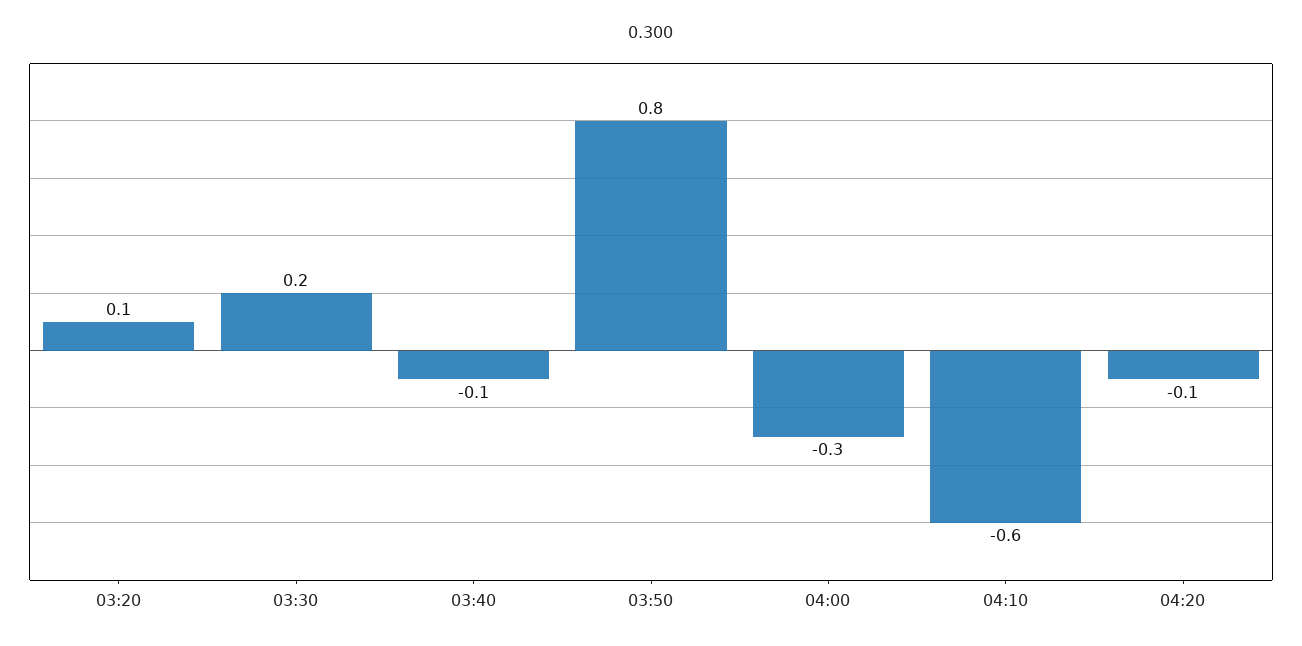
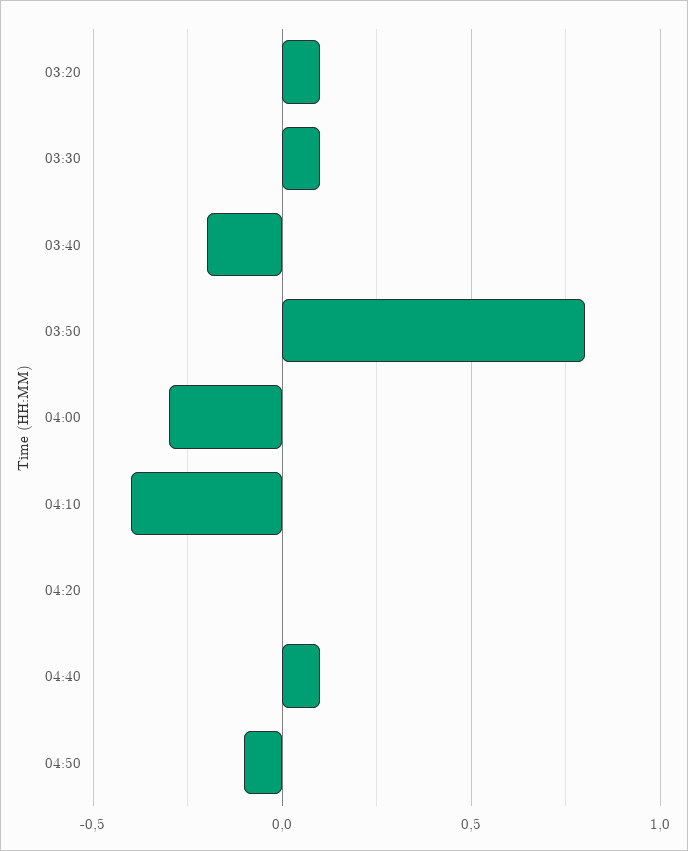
03:30: 0.2 -> 0.1
03:40: -0.1 -> -0.2
04:10: -0.6 -> -0.4
04:20: -0.1 -> 0
04:40: none -> 0.1
04:50: none -> -0.1

